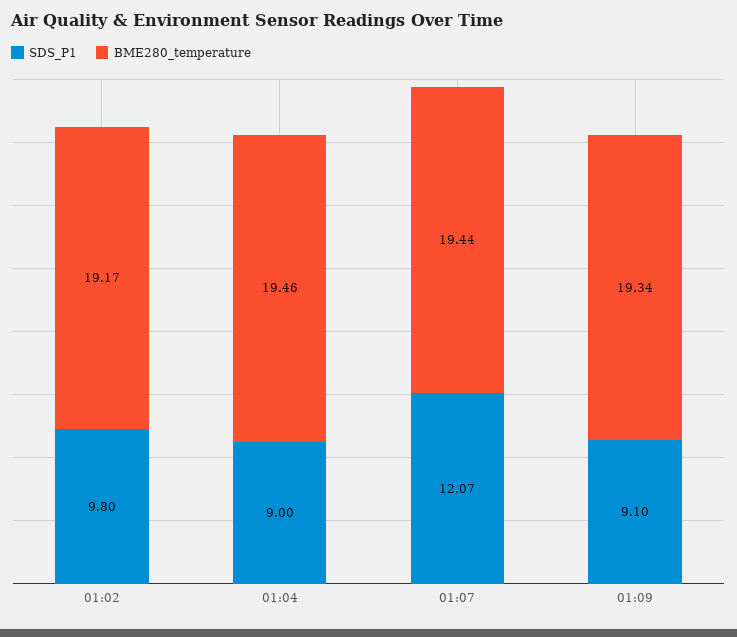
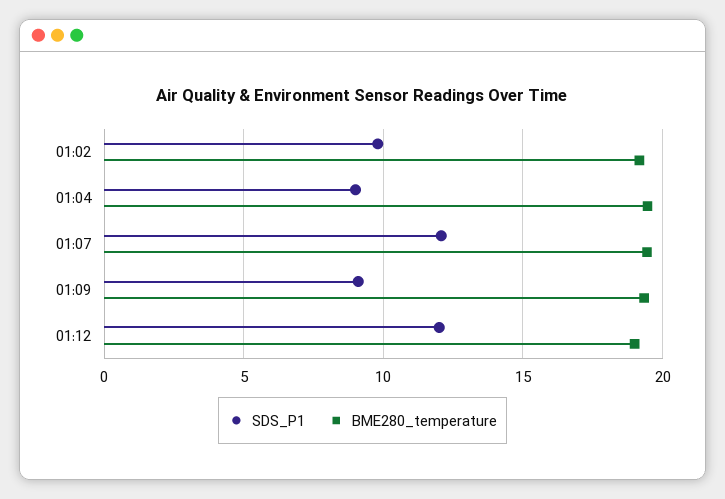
SDS_P1, 01:12: none -> 12
BME280_temperature, 01:12: none -> 19

